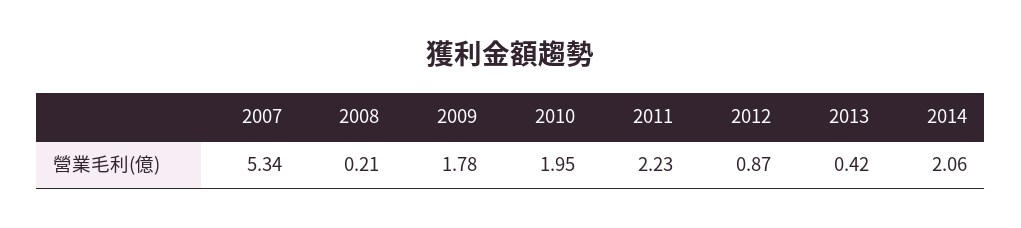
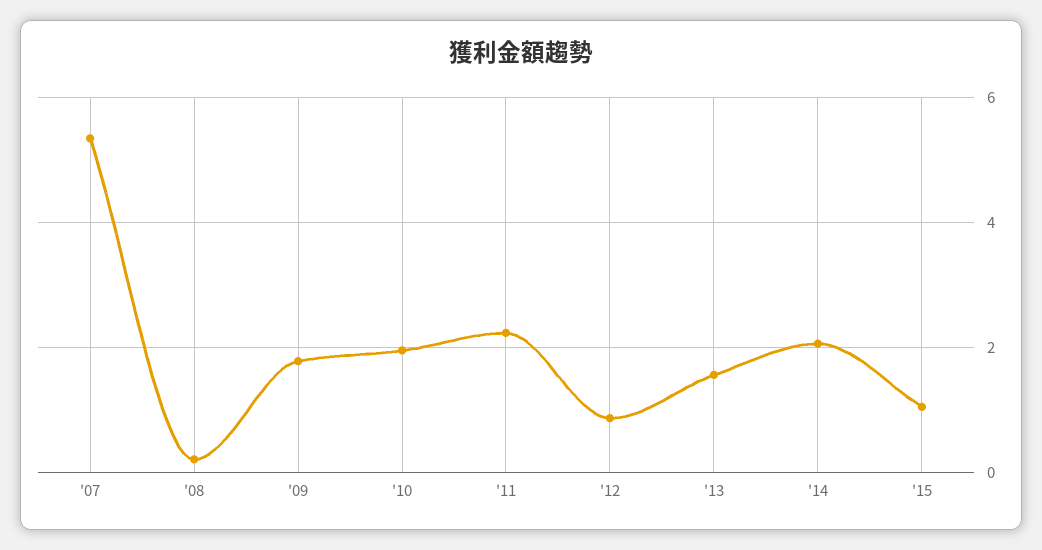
2013: 0.42 -> 1.6
'15: none -> 1

